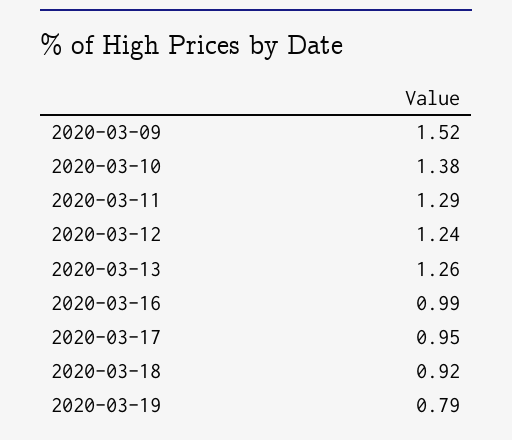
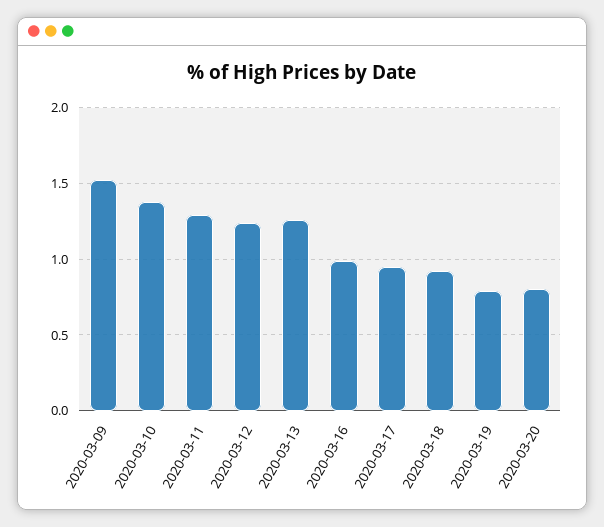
2020-03-20: none -> 0.8

